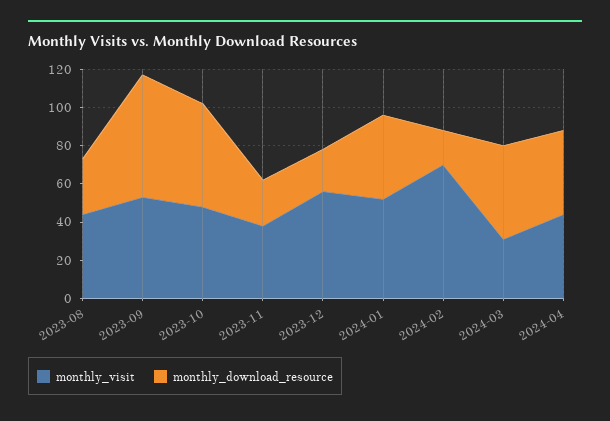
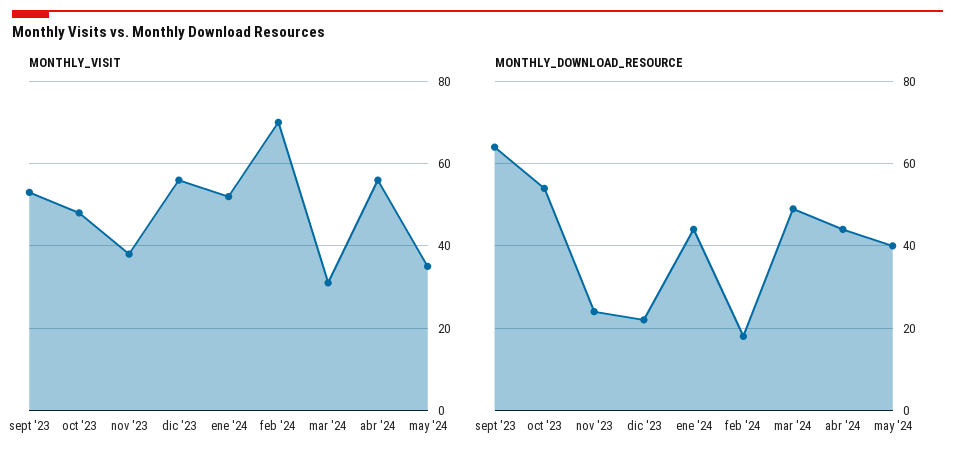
monthly_visit, 2023-08: 45 -> none
monthly_download_resource, 2023-08: 30 -> none
monthly_visit, 2024-04: 45 -> 55
monthly_visit, may '24: none -> 35
monthly_download_resource, may '24: none -> 40

